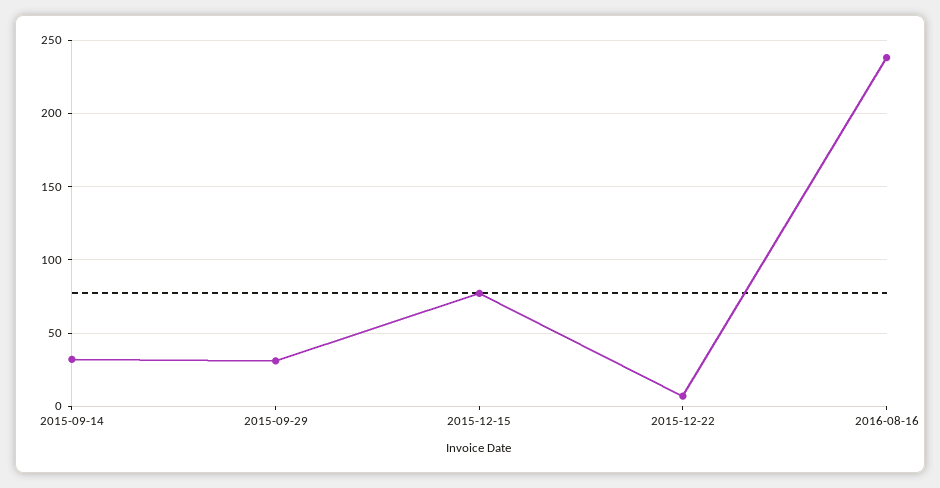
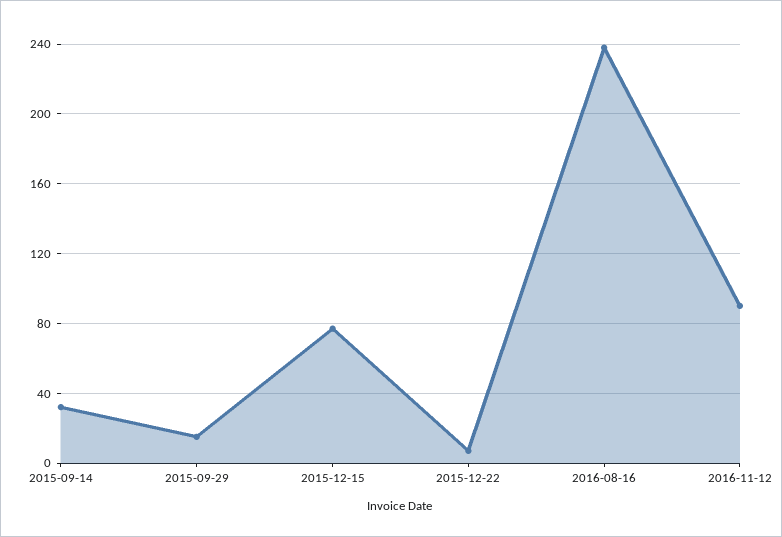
2015-09-29: 30 -> 15
2016-11-12: none -> 90

